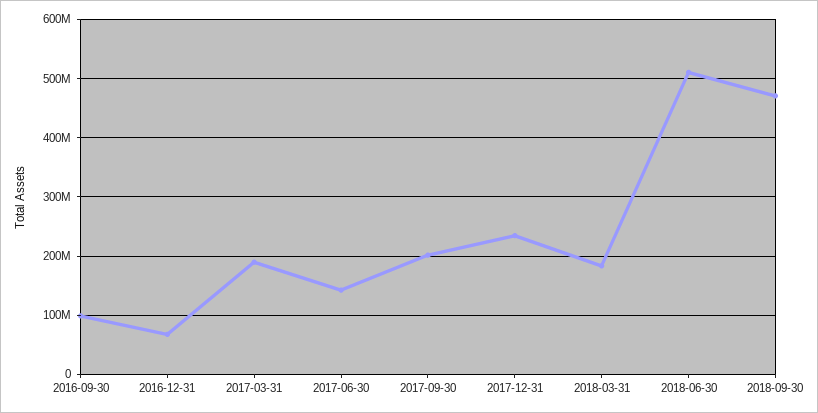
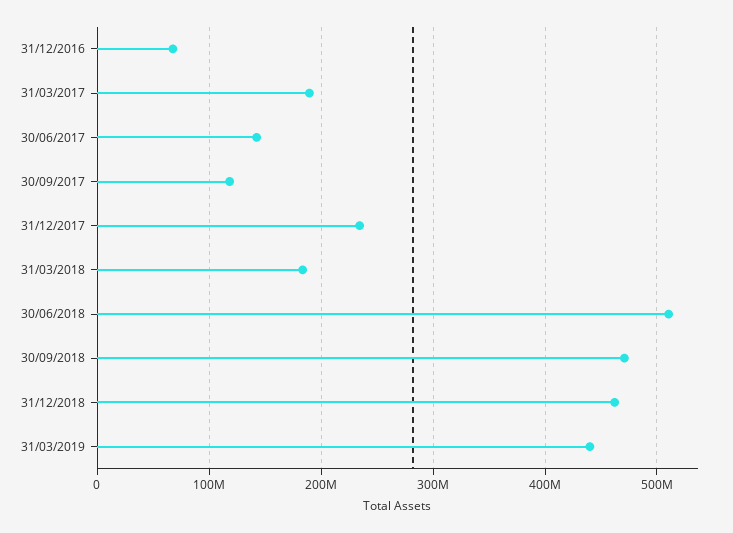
2016-09-30: 100000000 -> none
2017-09-30: 200000000 -> 120000000
31/12/2018: none -> 460000000
31/03/2019: none -> 440000000

